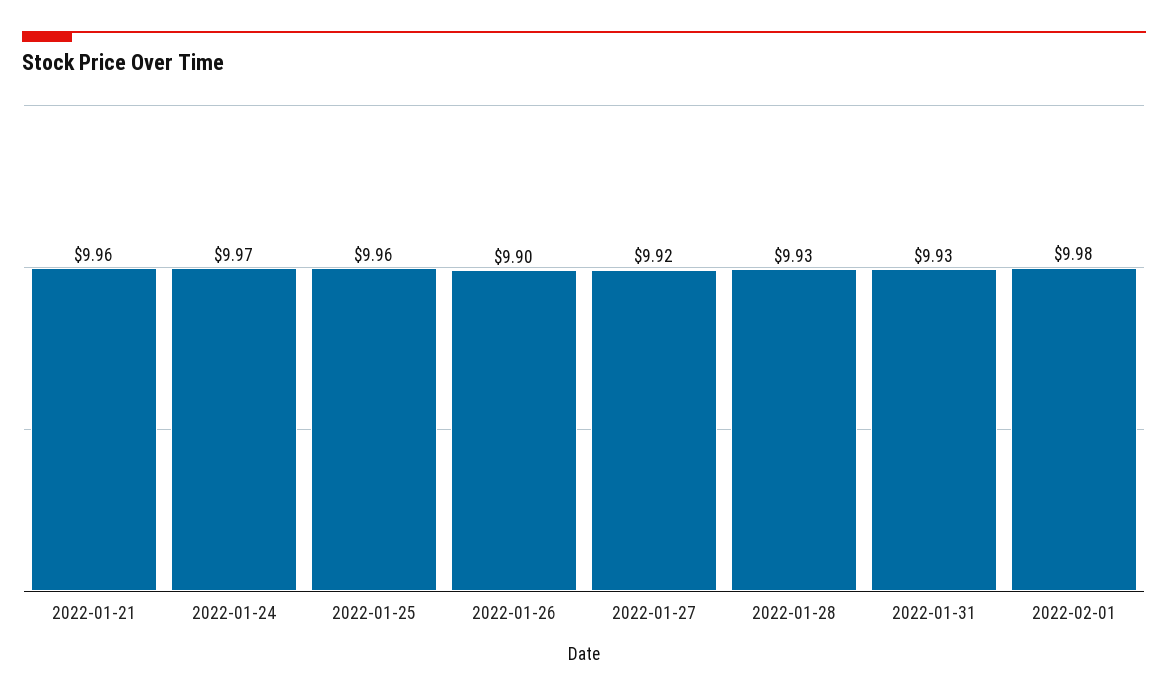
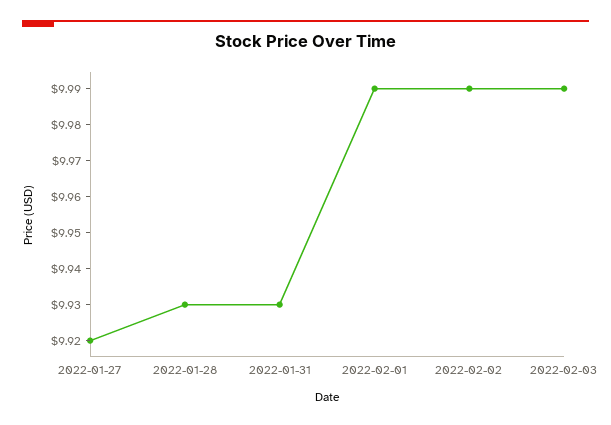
2022-01-21: 9.96 -> none
2022-01-24: 9.97 -> none
2022-01-25: 9.96 -> none
2022-01-26: 9.9 -> none
2022-02-01: 9.98 -> 9.99
2022-02-02: none -> 9.99
2022-02-03: none -> 9.99

